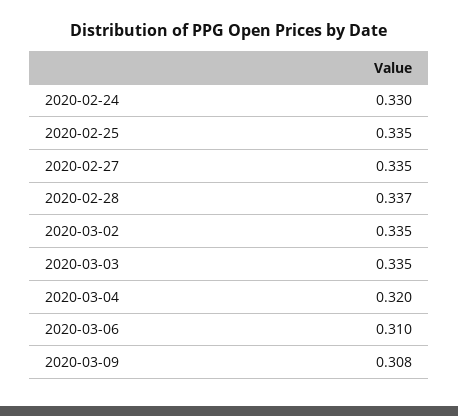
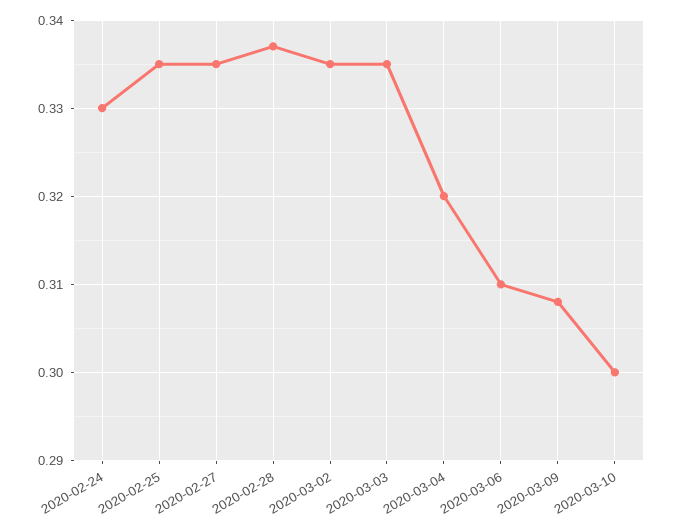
2020-03-10: none -> 0.3

